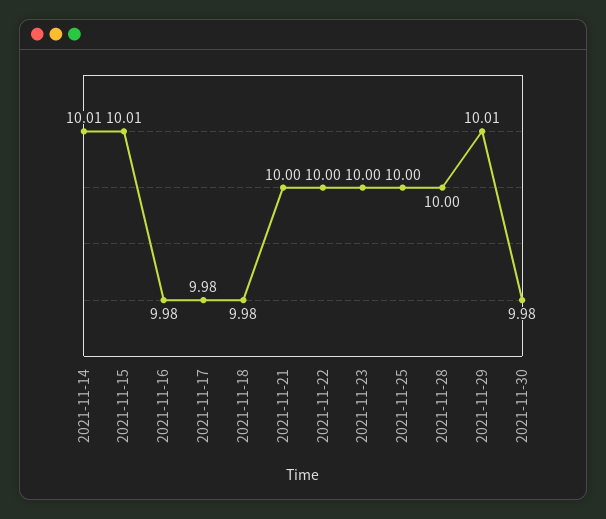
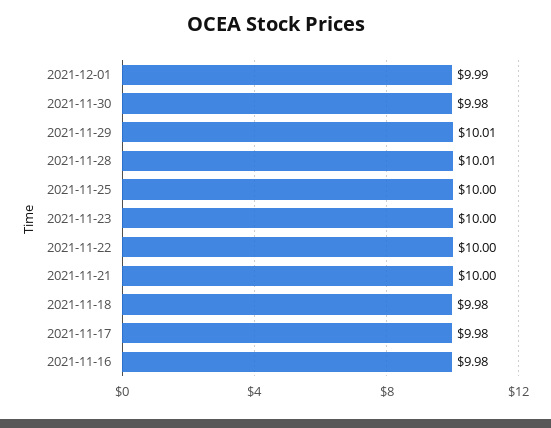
2021-11-14: 10.01 -> none
2021-11-15: 10.01 -> none
2021-11-28: 10 -> 10.01
2021-12-01: none -> 9.99

